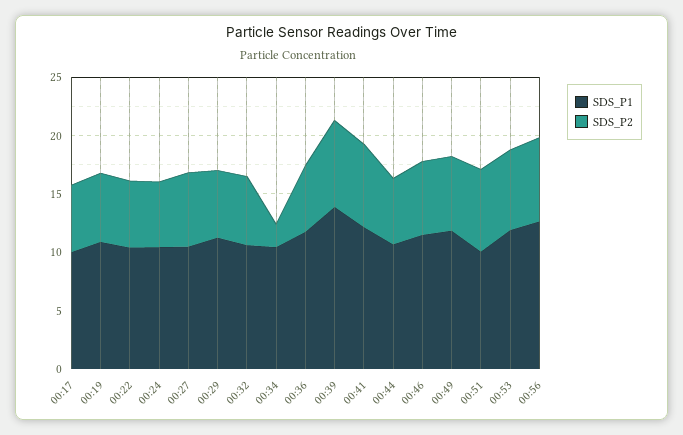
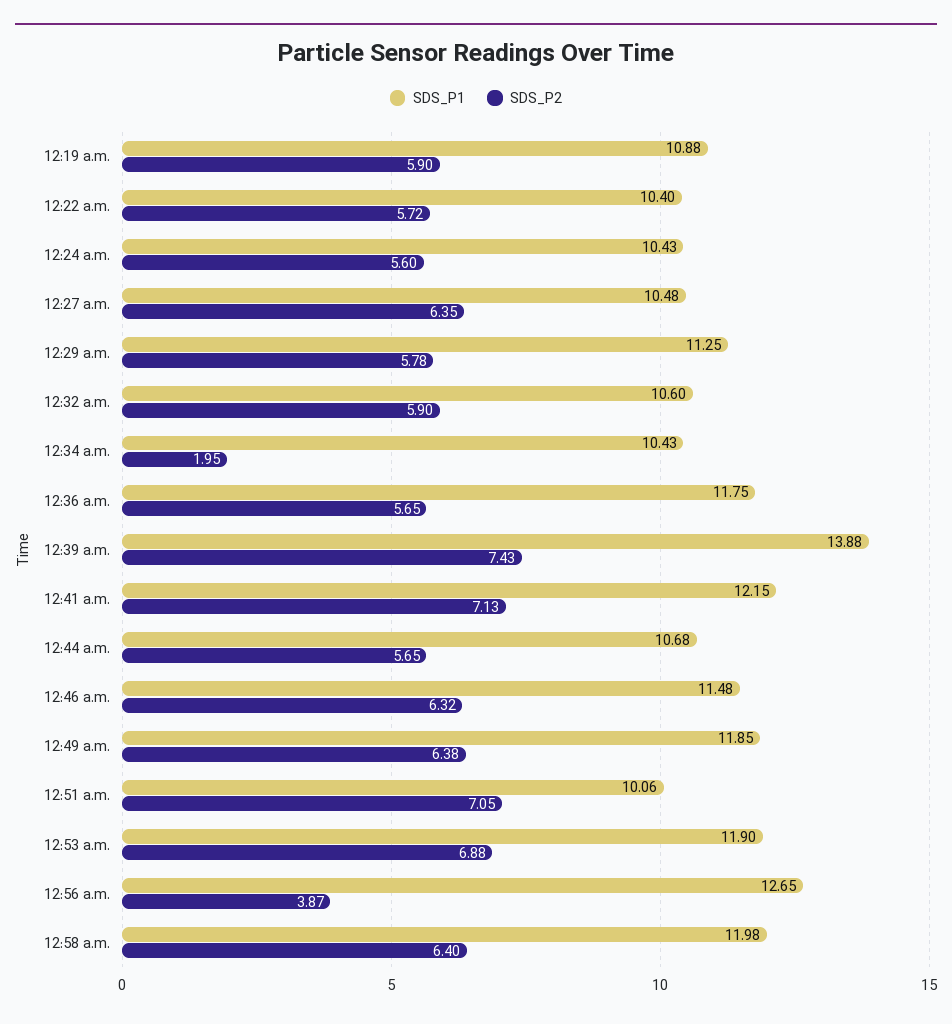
SDS_P1, 00:17: 10 -> none
SDS_P2, 00:17: 6 -> none
SDS_P2, 00:56: 7 -> 3.87
SDS_P1, 12:58 a.m.: none -> 11.98
SDS_P2, 12:58 a.m.: none -> 6.4

